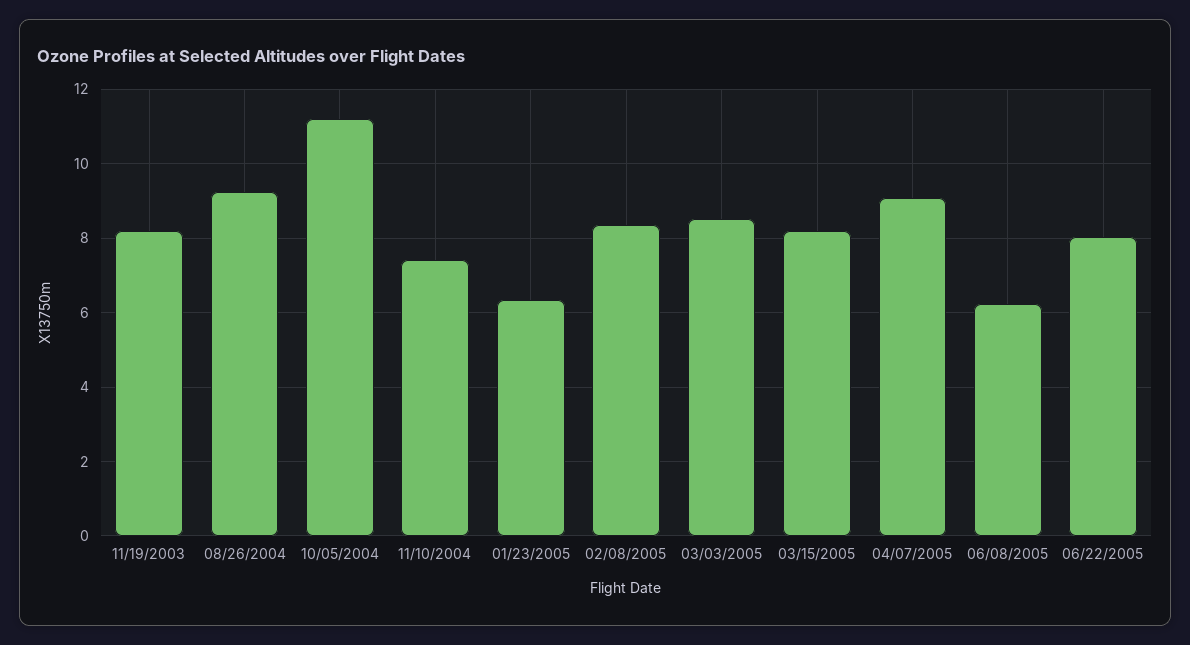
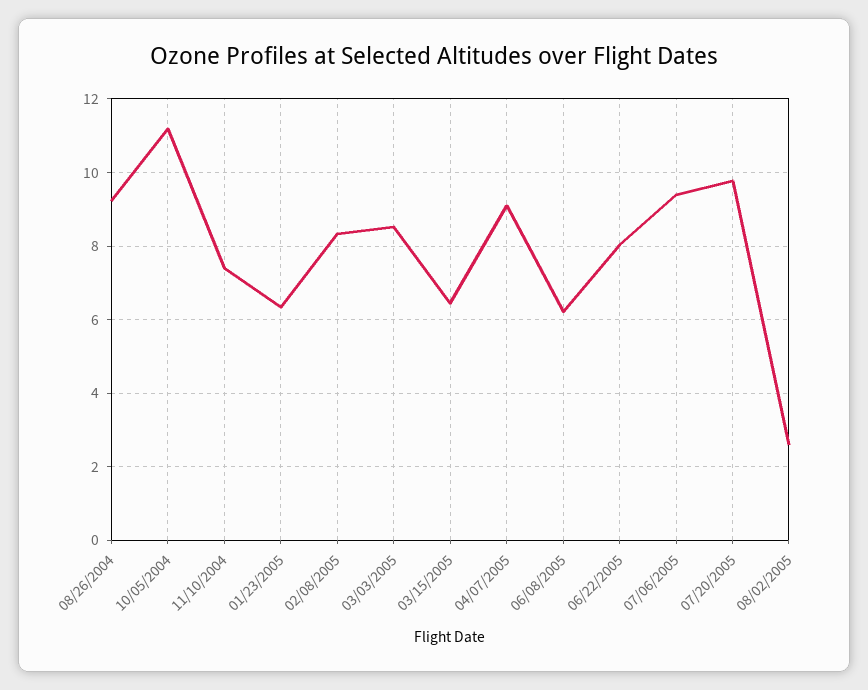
11/19/2003: 8.2 -> none
03/15/2005: 8.2 -> 6.4
07/06/2005: none -> 9.4
07/20/2005: none -> 9.8
08/02/2005: none -> 2.6

